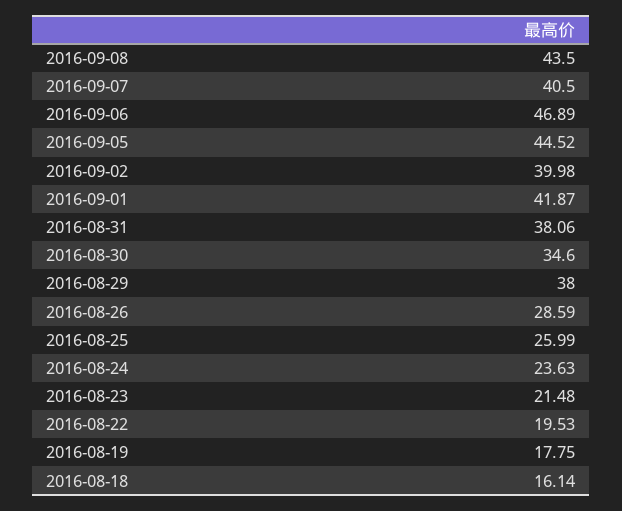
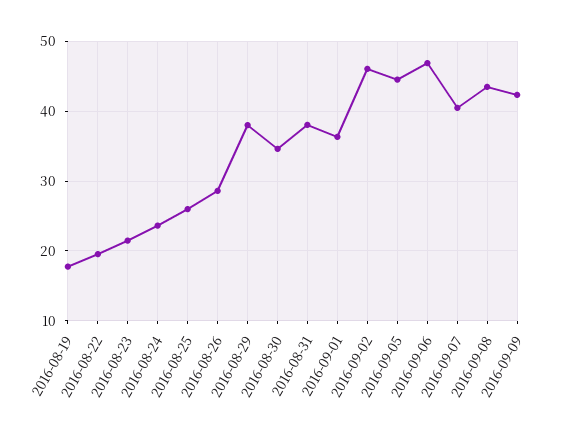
2016-09-02: 39.98 -> 46
2016-09-01: 41.87 -> 36
2016-08-18: 16.14 -> none
2016-09-09: none -> 42

